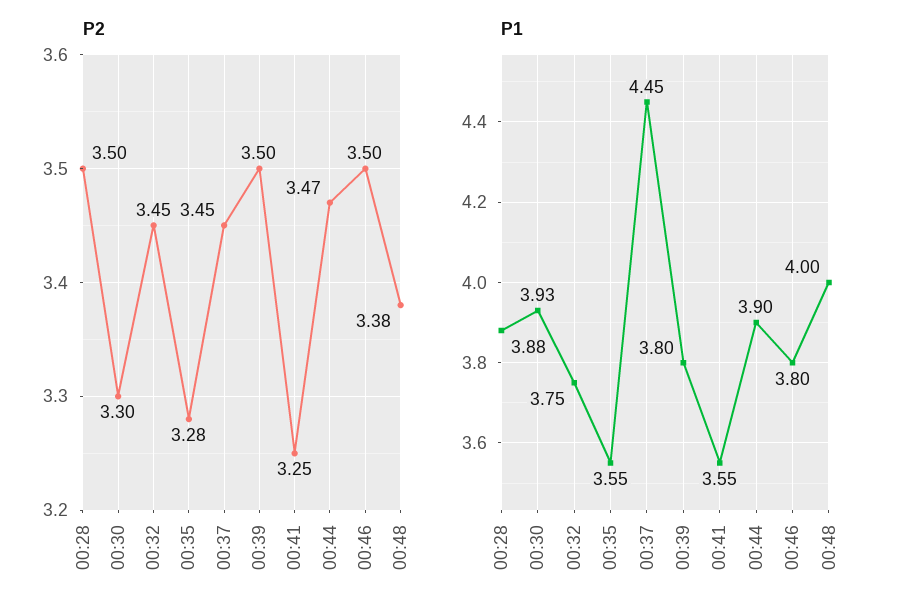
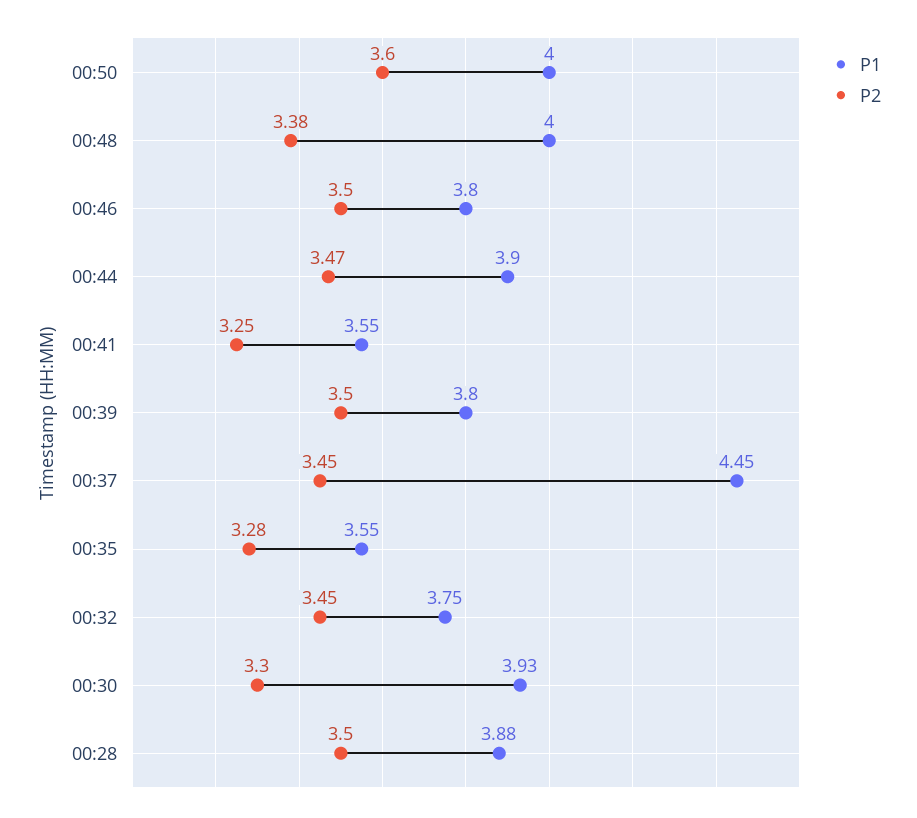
P1, 00:50: none -> 4
P2, 00:50: none -> 3.6

